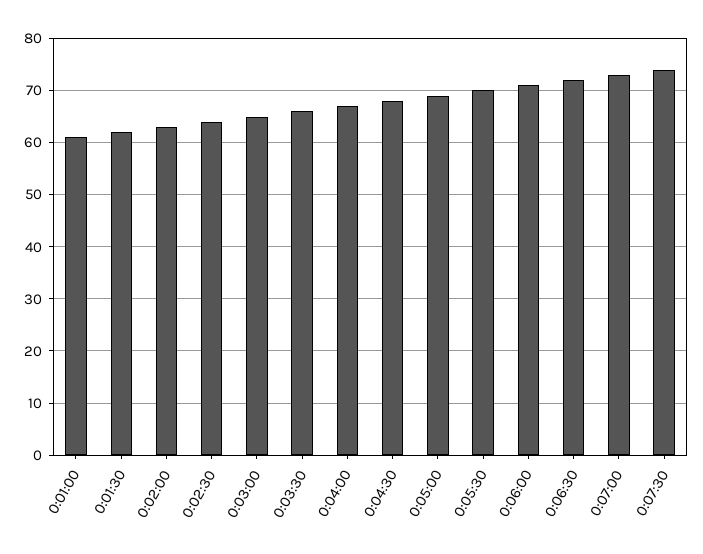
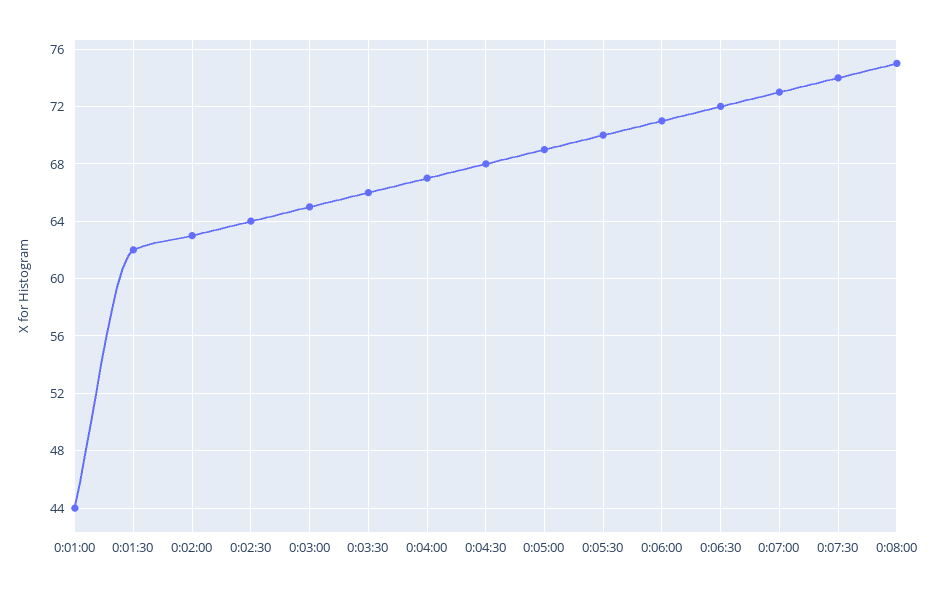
0:01:00: 60 -> 44
0:08:00: none -> 75

